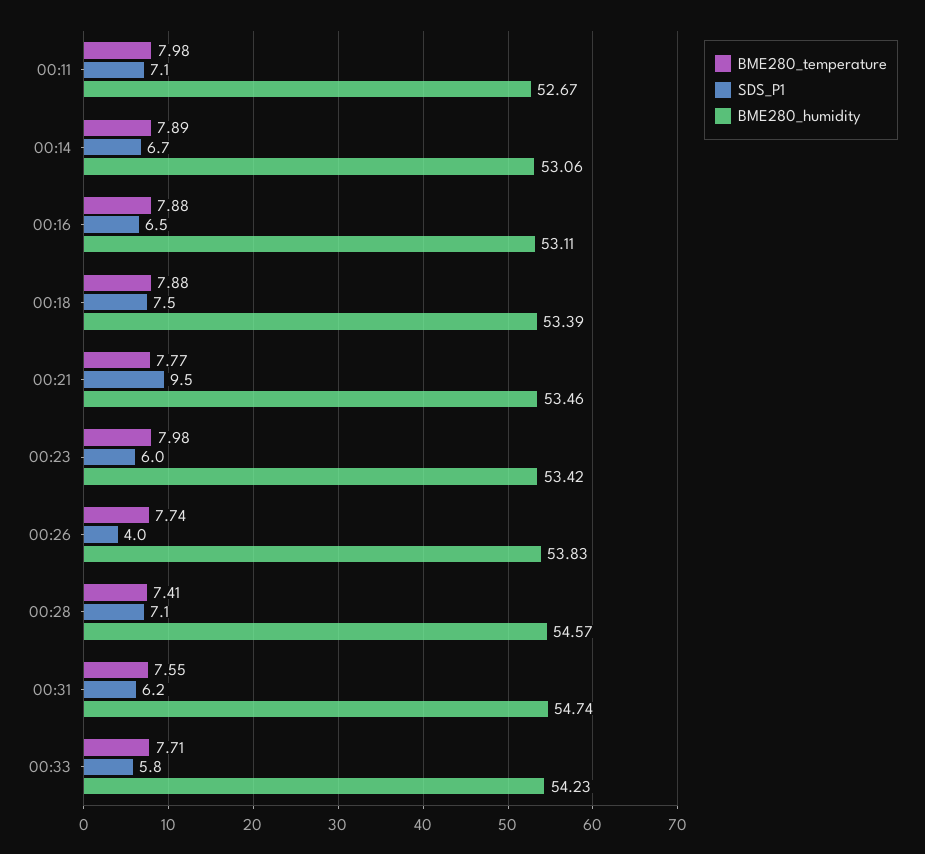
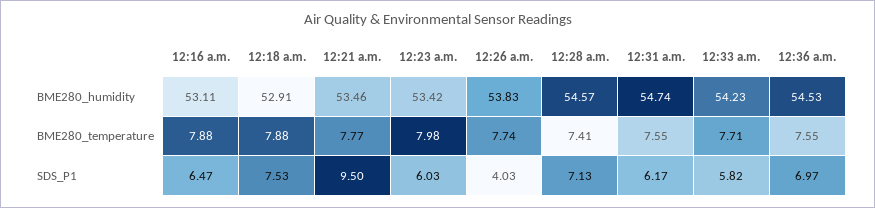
BME280_temperature, 00:11: 7.98 -> none
SDS_P1, 00:11: 7.1 -> none
BME280_humidity, 00:11: 52.67 -> none
BME280_temperature, 00:14: 7.89 -> none
SDS_P1, 00:14: 6.7 -> none
BME280_humidity, 00:14: 53.06 -> none
BME280_humidity, 00:18: 53.39 -> 52.91
BME280_humidity, 12:36 a.m.: none -> 54.53
BME280_temperature, 12:36 a.m.: none -> 7.55
SDS_P1, 12:36 a.m.: none -> 6.97

